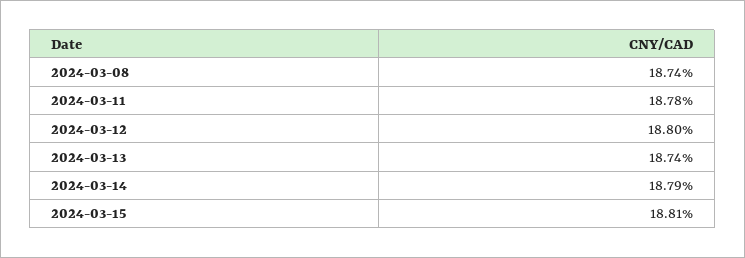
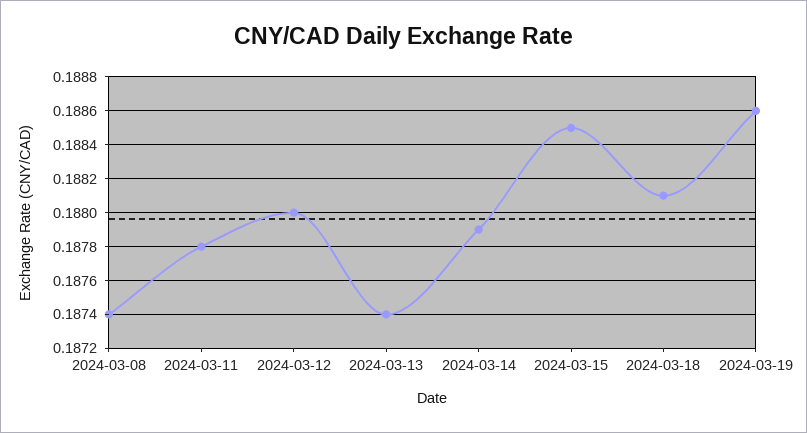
2024-03-15: 0.1881 -> 0.1885
2024-03-18: none -> 0.1881
2024-03-19: none -> 0.1886

